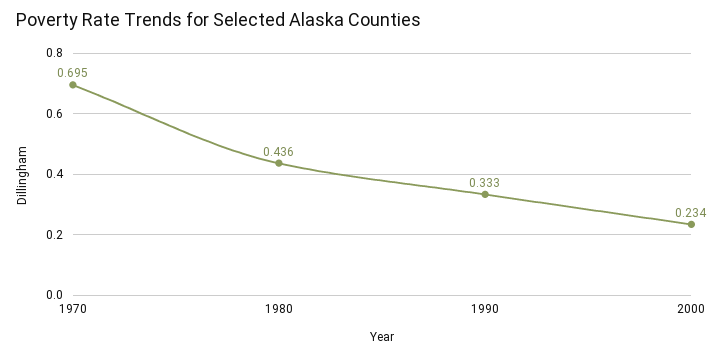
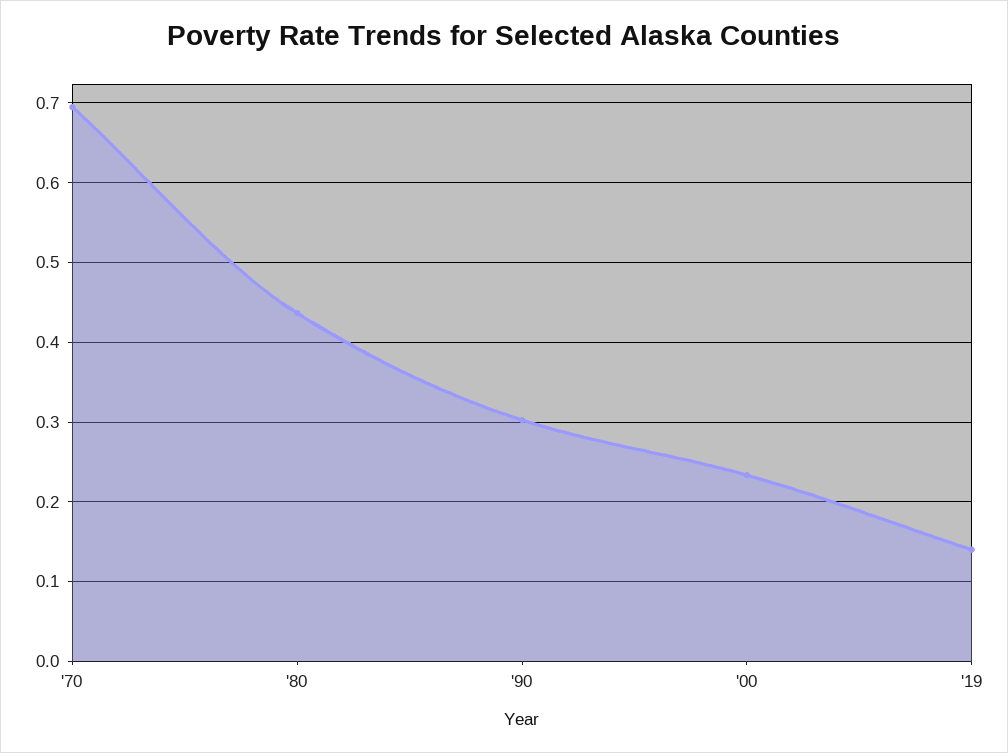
1990: 0.333 -> 0.3
'19: none -> 0.14

